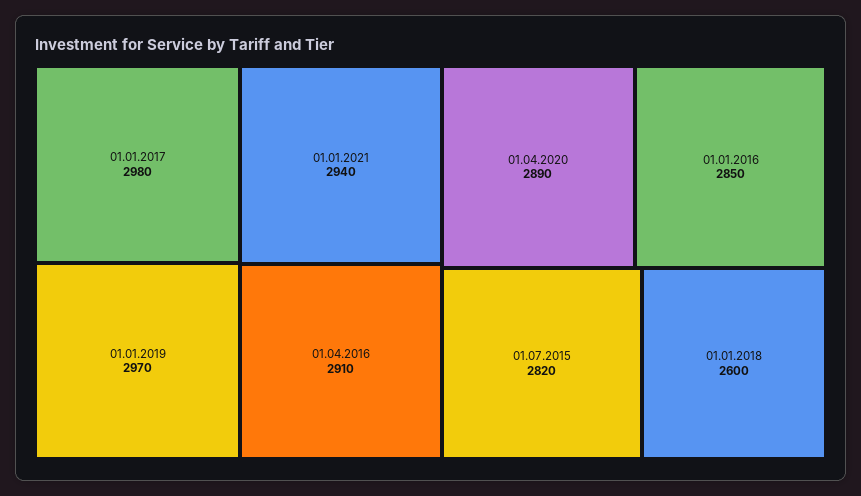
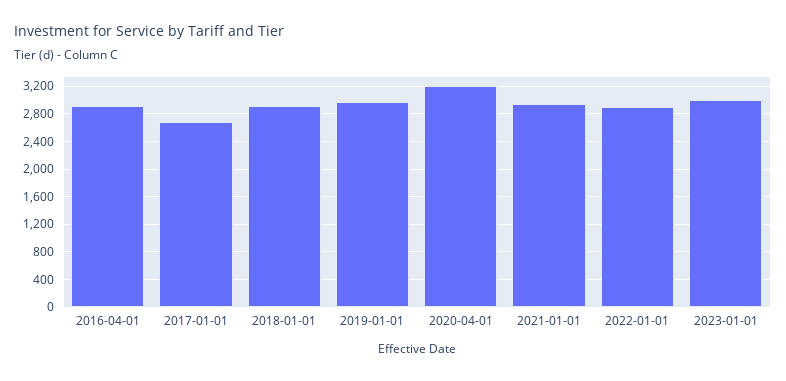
01.01.2017: 2980 -> 2700
01.04.2020: 2890 -> 3200
01.01.2016: 2850 -> none
01.07.2015: 2820 -> none
01.01.2018: 2600 -> 2900
2022-01-01: none -> 2900
2023-01-01: none -> 3000

